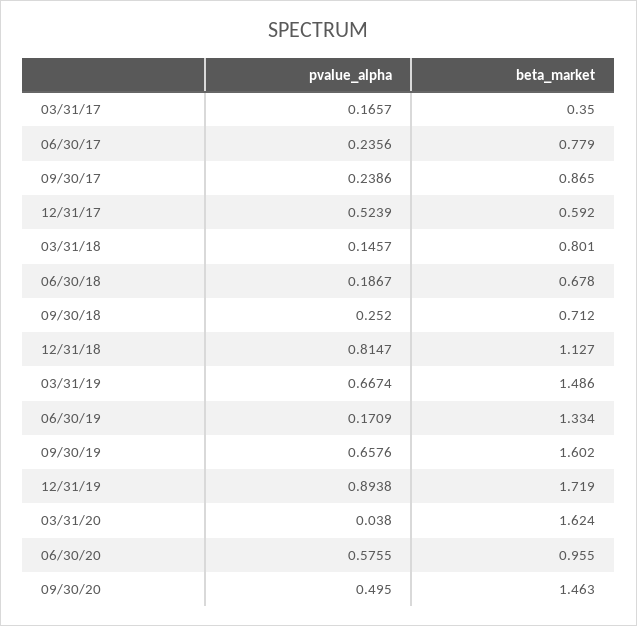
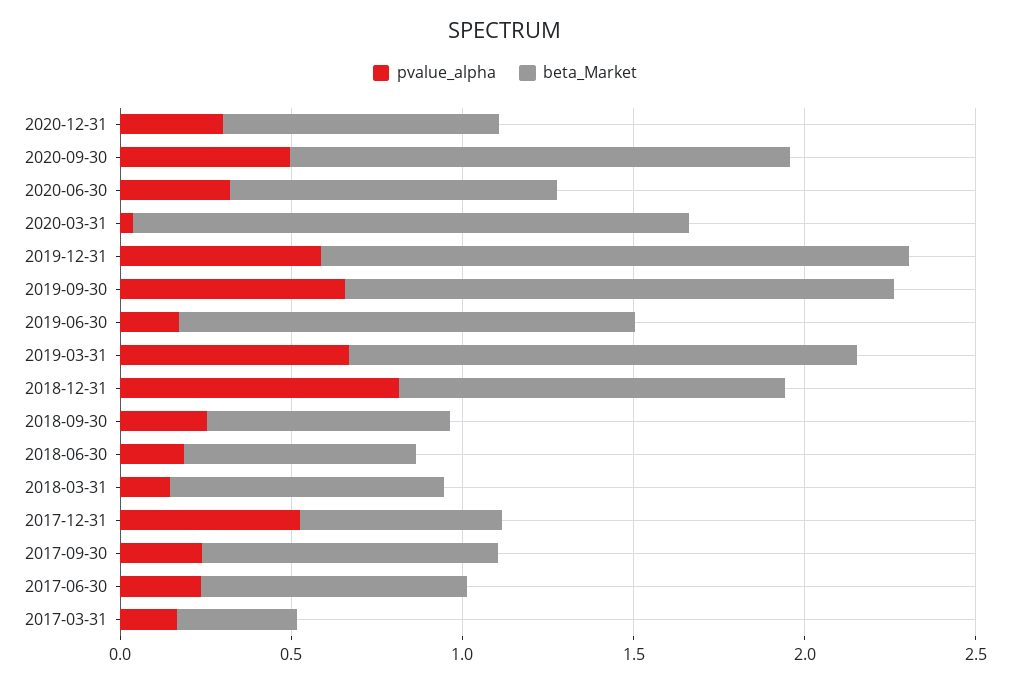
pvalue_alpha, 12/31/19: 0.8938 -> 0.6
pvalue_alpha, 06/30/20: 0.5755 -> 0.3
pvalue_alpha, 2020-12-31: none -> 0.3
beta_market, 2020-12-31: none -> 0.8

